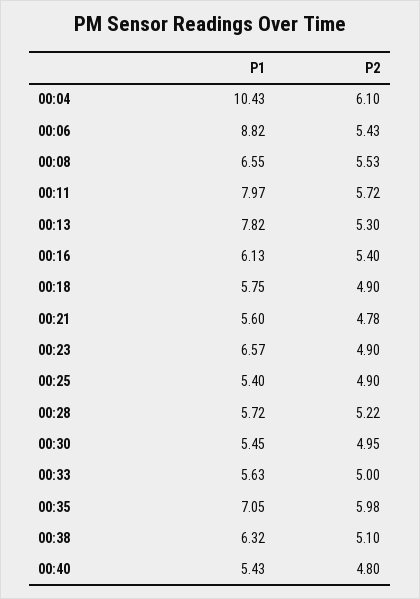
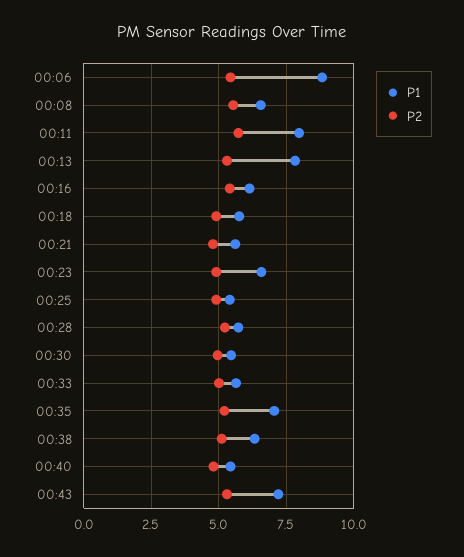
P1, 00:04: 10.43 -> none
P2, 00:04: 6.1 -> none
P2, 00:35: 5.98 -> 5.25
P1, 00:43: none -> 7.25
P2, 00:43: none -> 5.25

